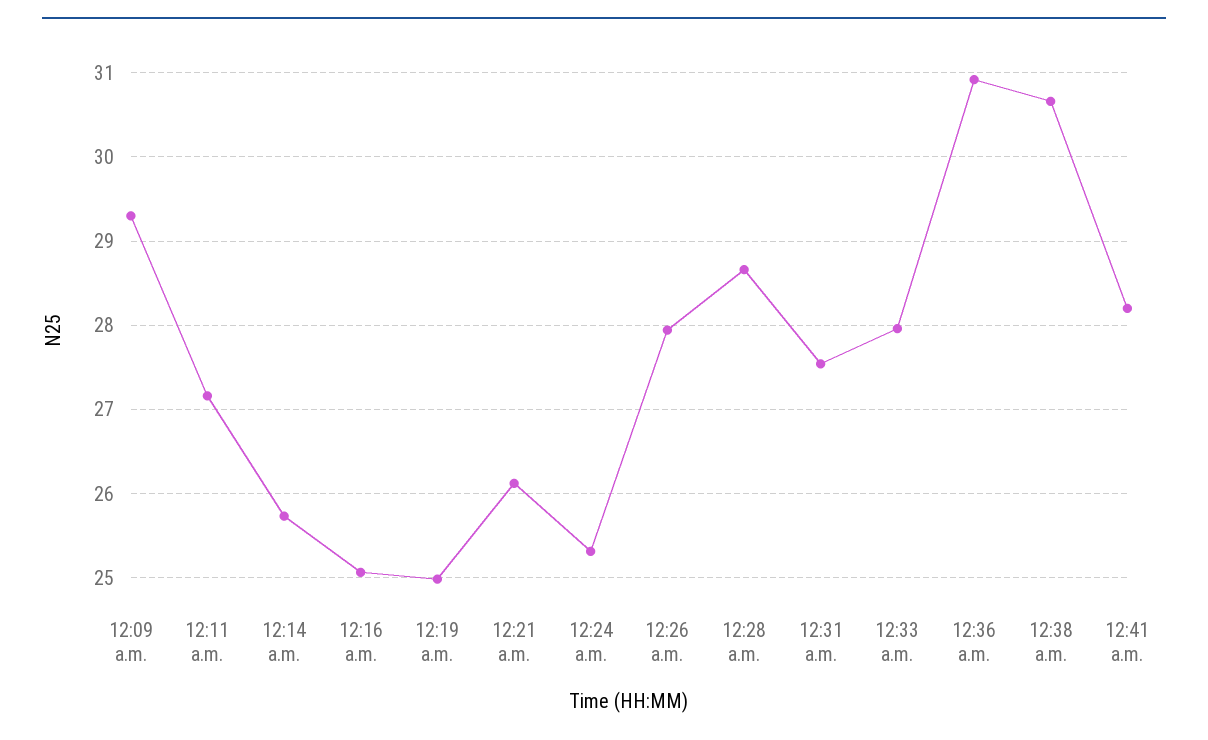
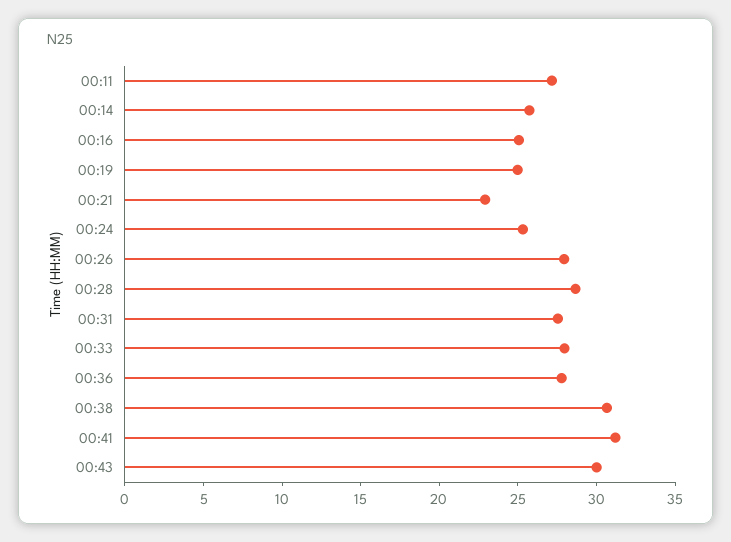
12:09 a.m.: 29.3 -> none
12:21 a.m.: 26.1 -> 23
12:36 a.m.: 30.9 -> 28
12:41 a.m.: 28.2 -> 31
00:43: none -> 30

